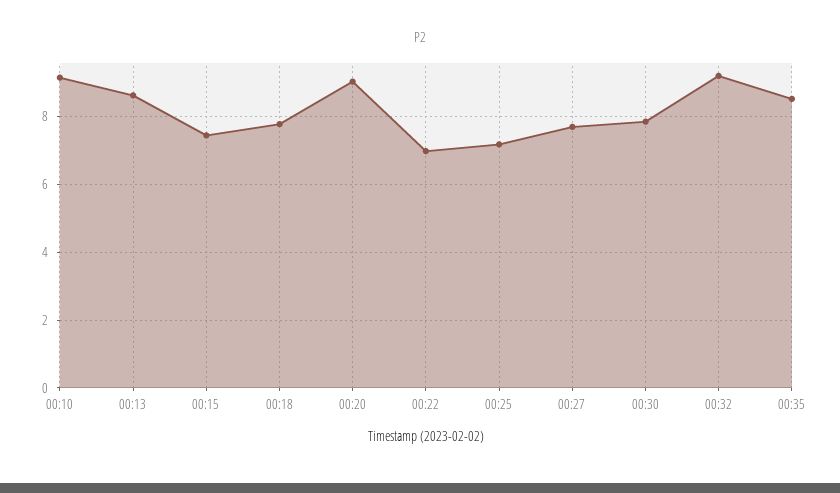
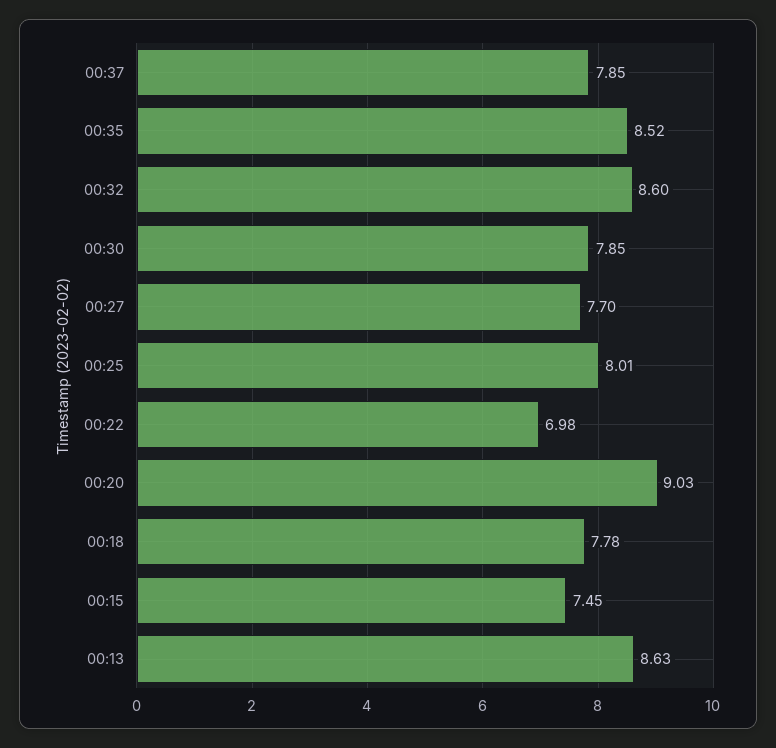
00:10: 9.2 -> none
00:25: 7.2 -> 8.01
00:32: 9.2 -> 8.6
00:37: none -> 7.85

